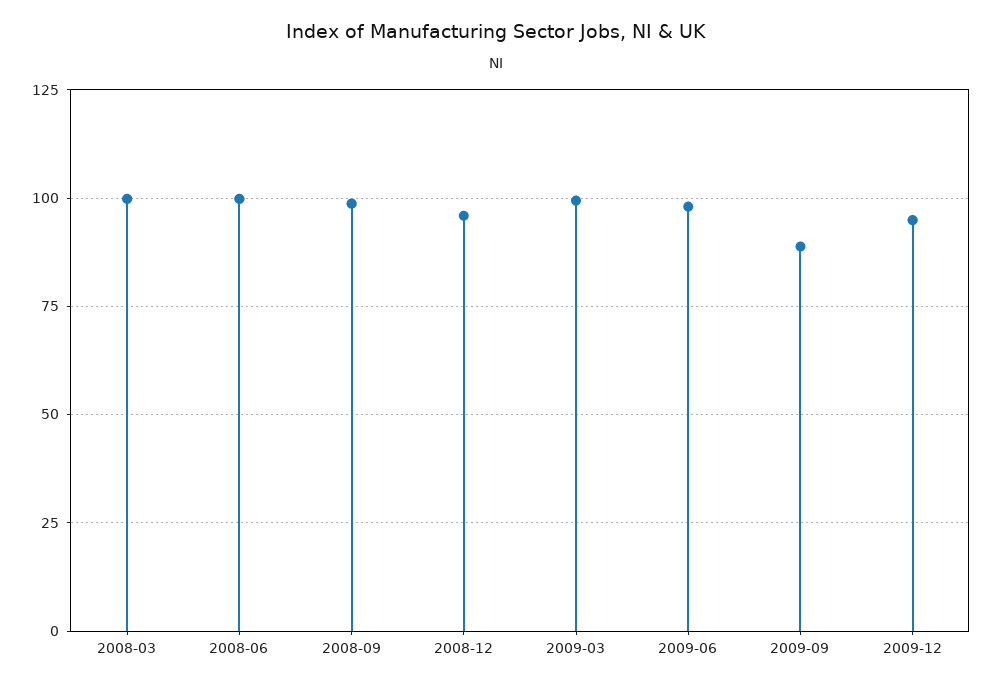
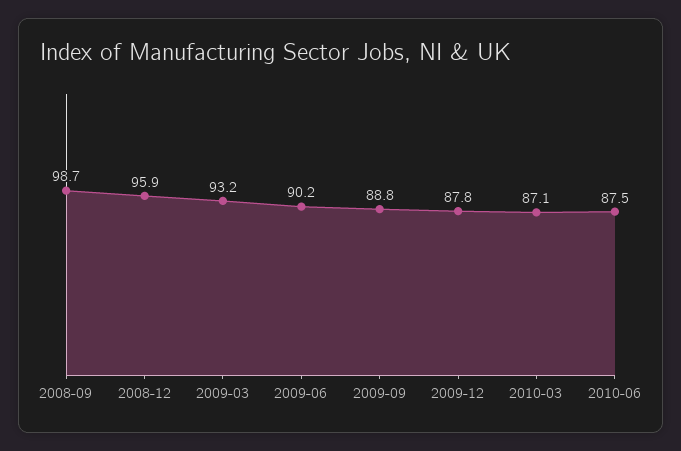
2008-03: 100 -> none
2008-06: 100 -> none
2009-03: 100 -> 93.2
2009-06: 97.5 -> 90.2
2009-12: 95 -> 87.8
2010-03: none -> 87.1
2010-06: none -> 87.5

